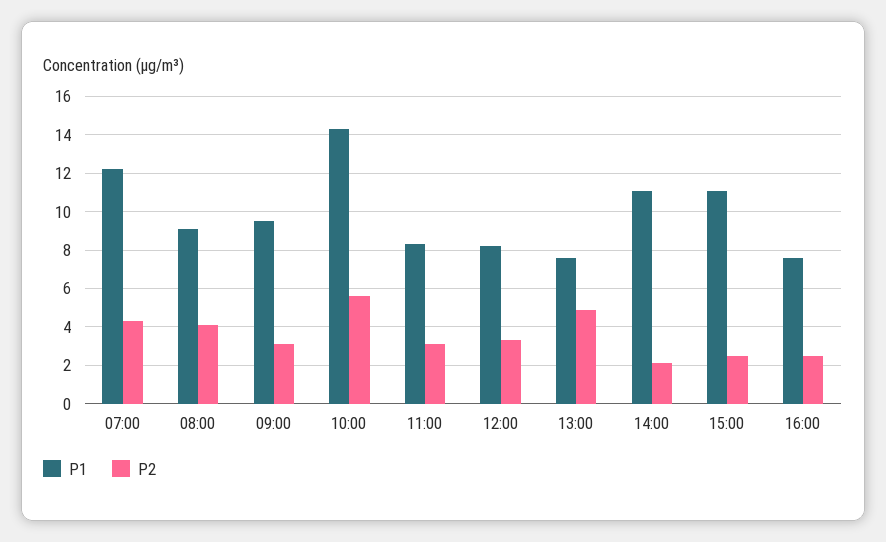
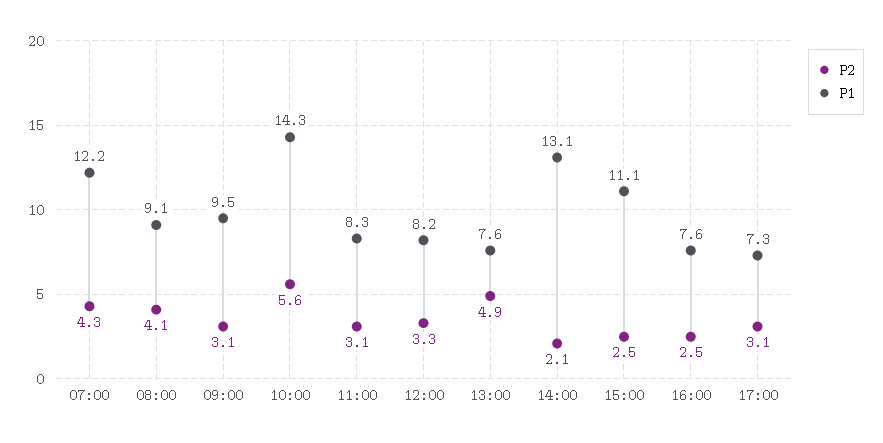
P1, 14:00: 11 -> 13.1
P2, 17:00: none -> 3.1
P1, 17:00: none -> 7.3

